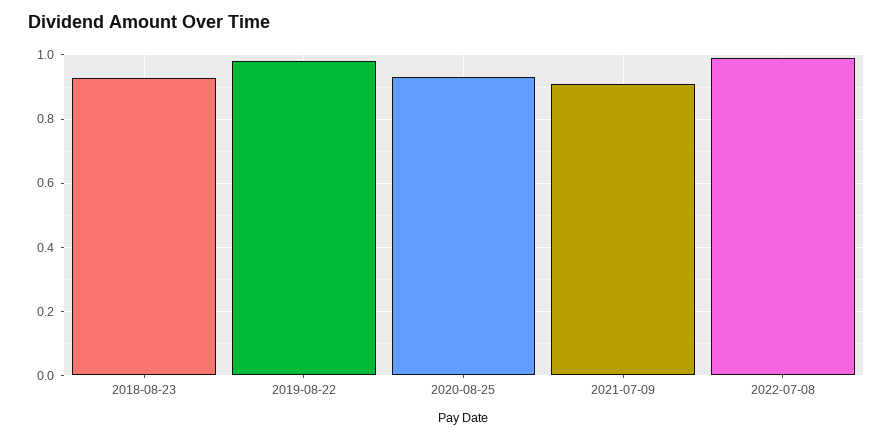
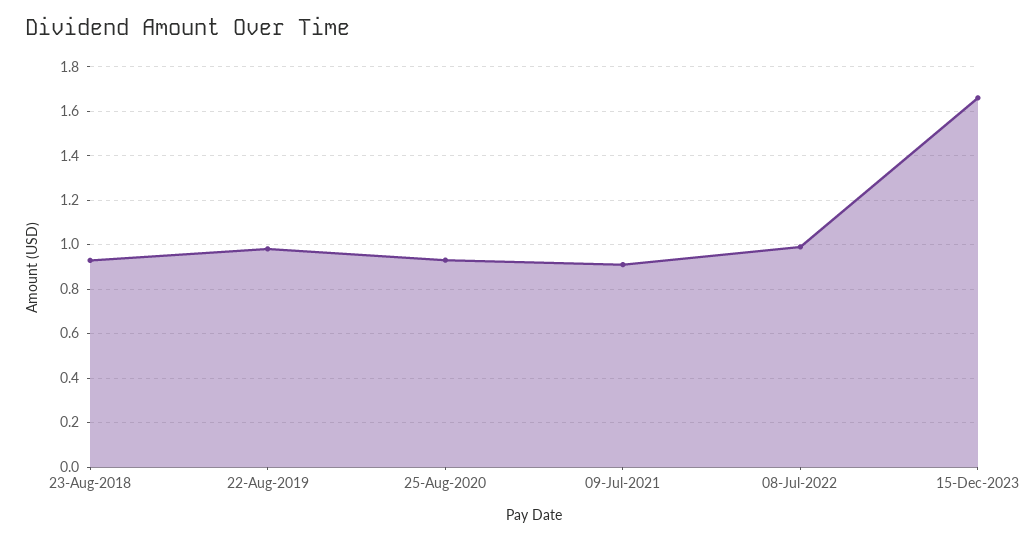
15-Dec-2023: none -> 1.65

